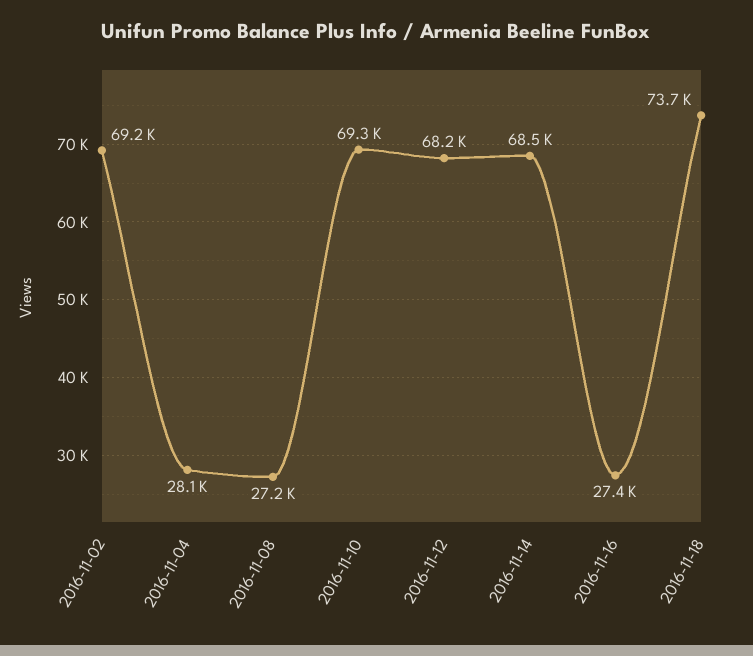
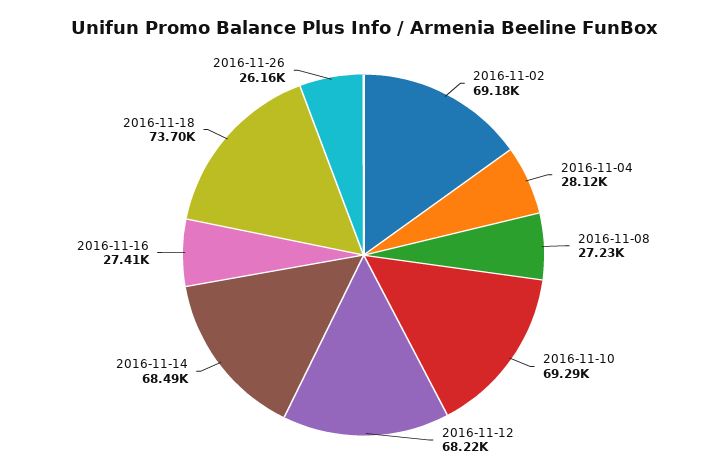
2016-11-26: none -> 26160

